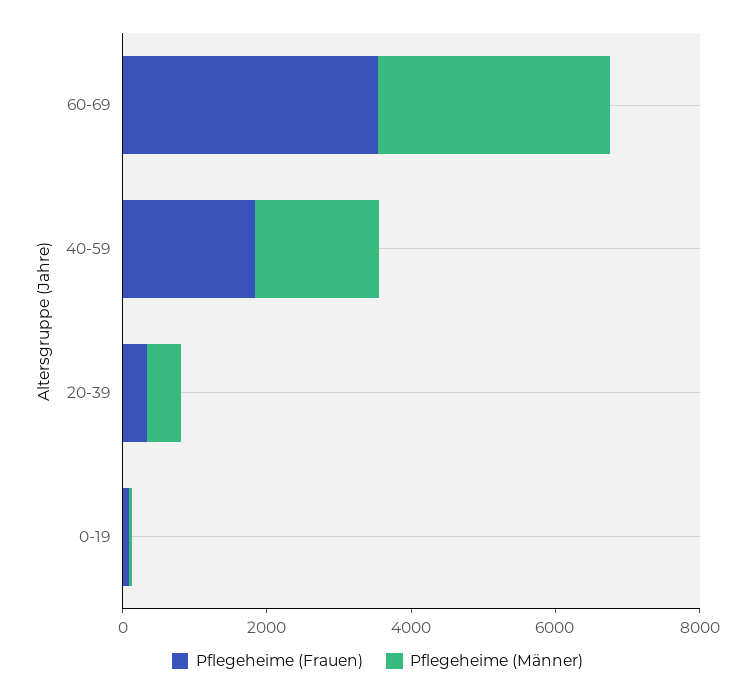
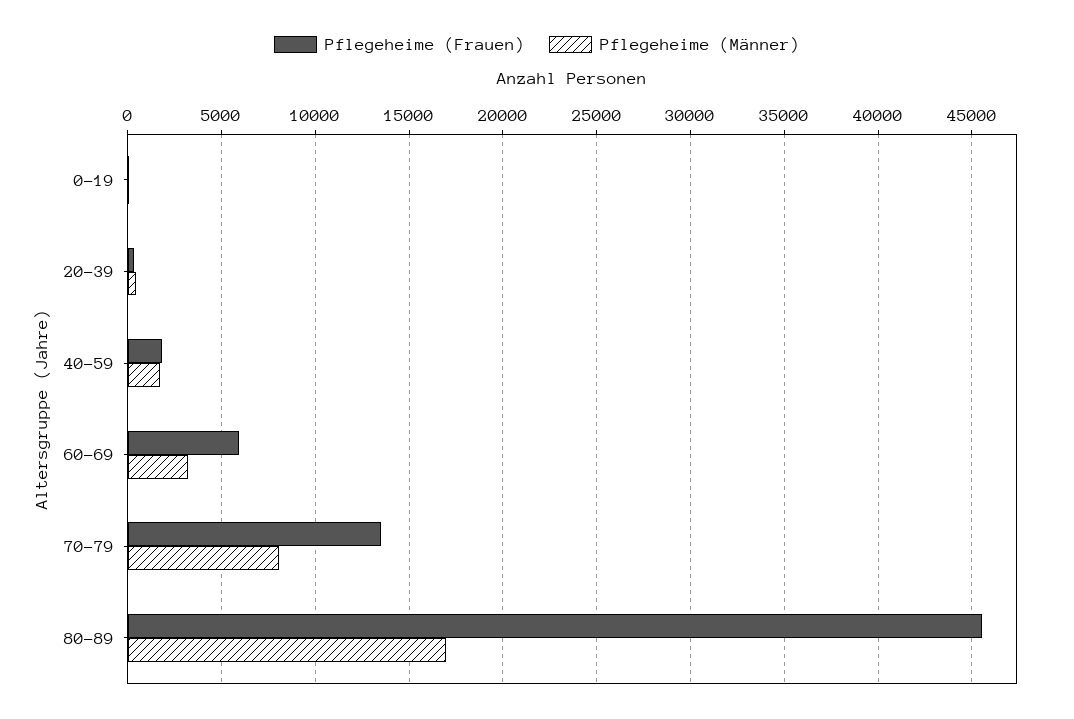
Pflegeheime (Frauen), 60-69: 3500 -> 6000
Pflegeheime (Frauen), 70-79: none -> 13500
Pflegeheime (Männer), 70-79: none -> 8000
Pflegeheime (Frauen), 80-89: none -> 45500
Pflegeheime (Männer), 80-89: none -> 17000

